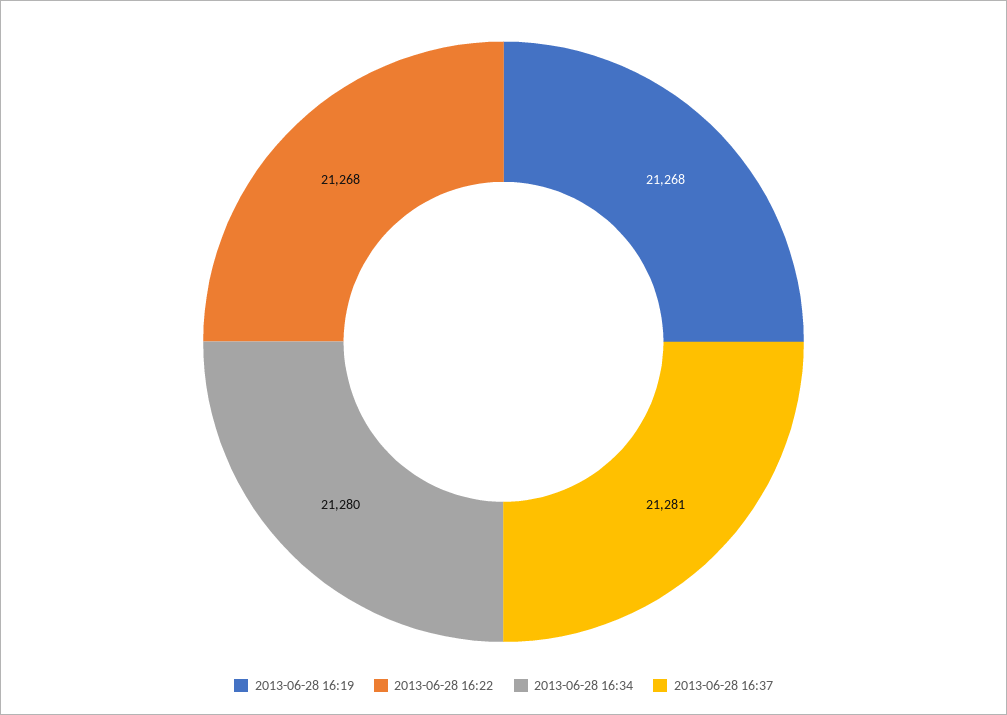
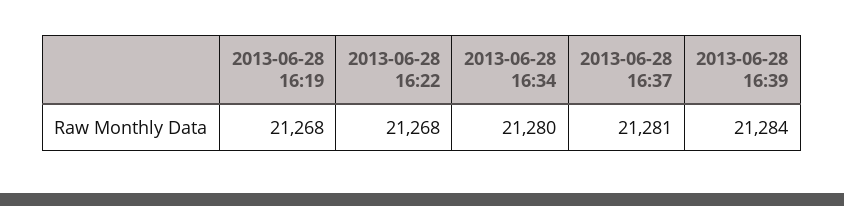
2013-06-28 16:39: none -> 21284

